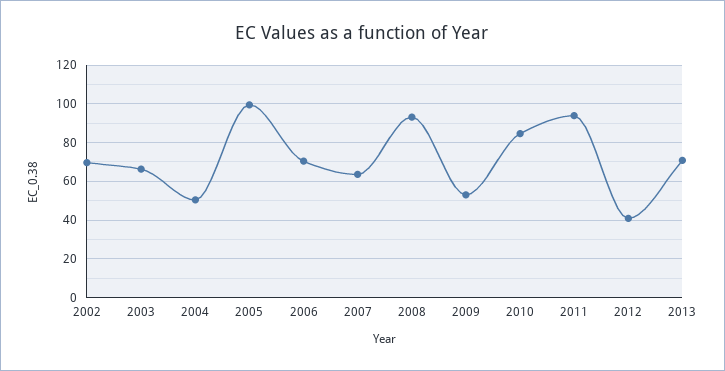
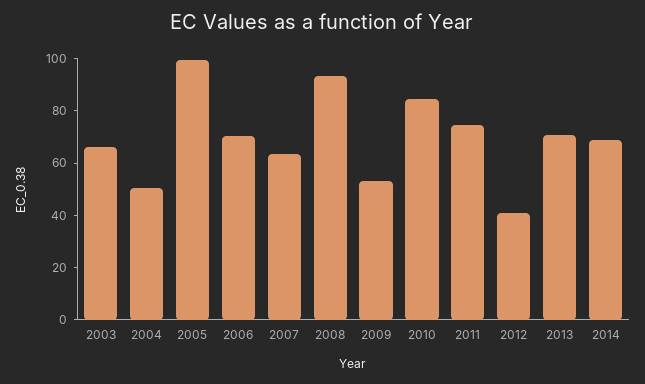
2002: 70 -> none
2011: 95 -> 75
2014: none -> 70

